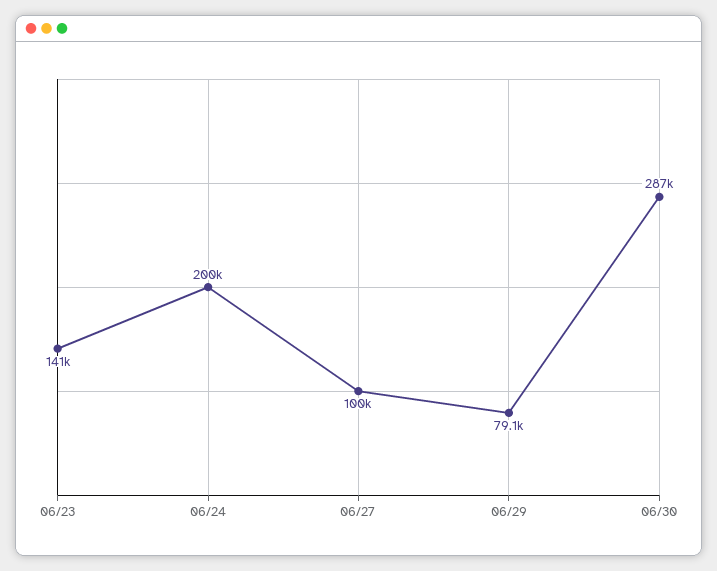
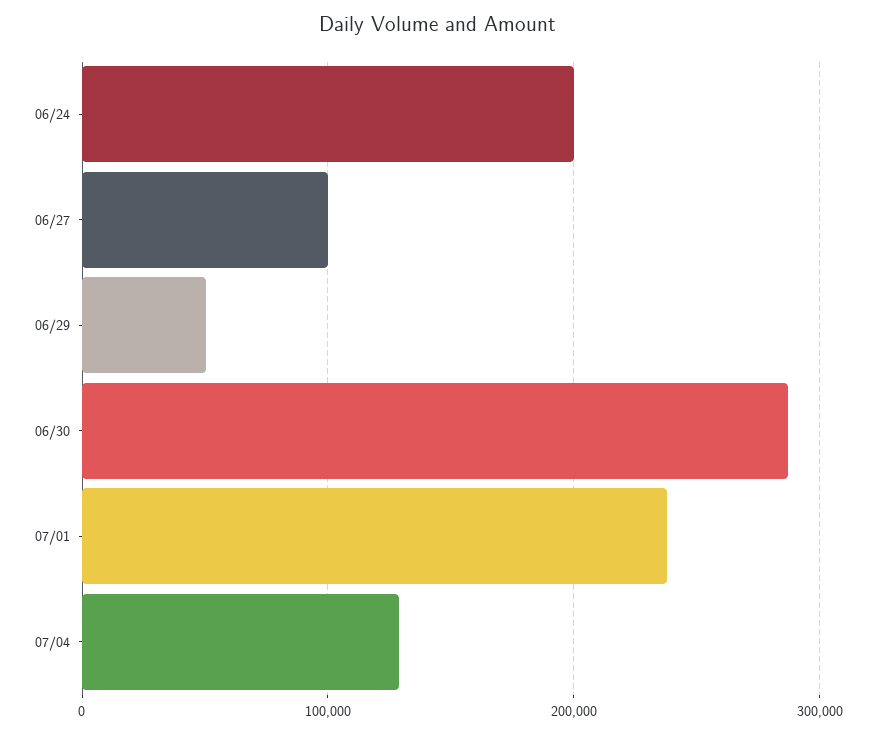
06/23: 141000 -> none
06/29: 79100 -> 50000
07/01: none -> 240000
07/04: none -> 130000

